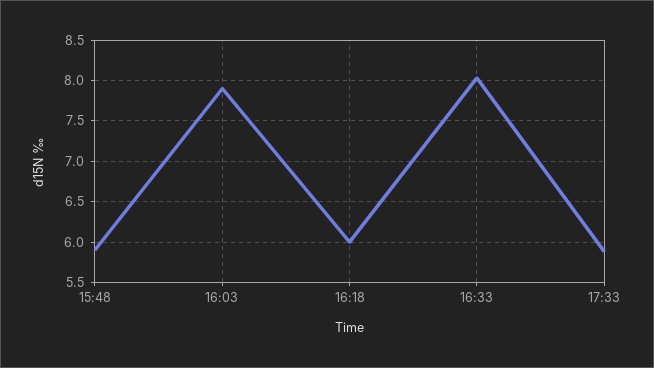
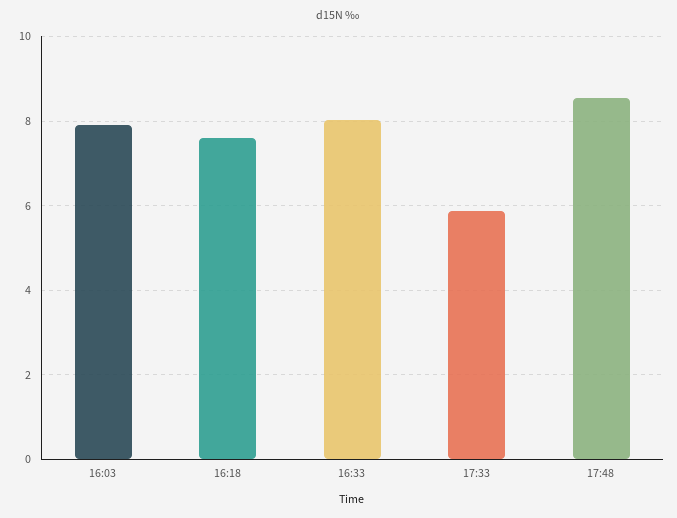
15:48: 5.9 -> none
16:18: 6 -> 7.6
17:48: none -> 8.6

